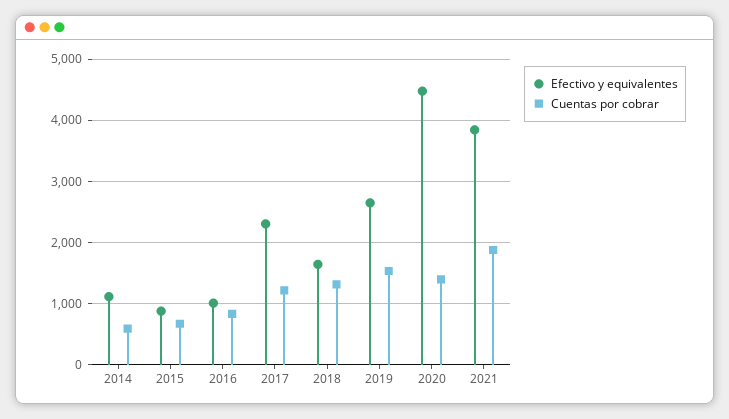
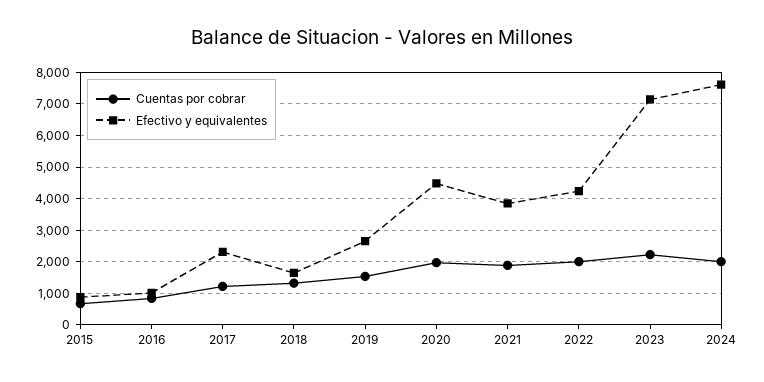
Efectivo y equivalentes, 2014: 1100 -> none
Cuentas por cobrar, 2014: 600 -> none
Cuentas por cobrar, 2020: 1400 -> 2000
Cuentas por cobrar, 2022: none -> 2000
Efectivo y equivalentes, 2022: none -> 4200
Cuentas por cobrar, 2023: none -> 2200
Efectivo y equivalentes, 2023: none -> 7200
Cuentas por cobrar, 2024: none -> 2000
Efectivo y equivalentes, 2024: none -> 7600

